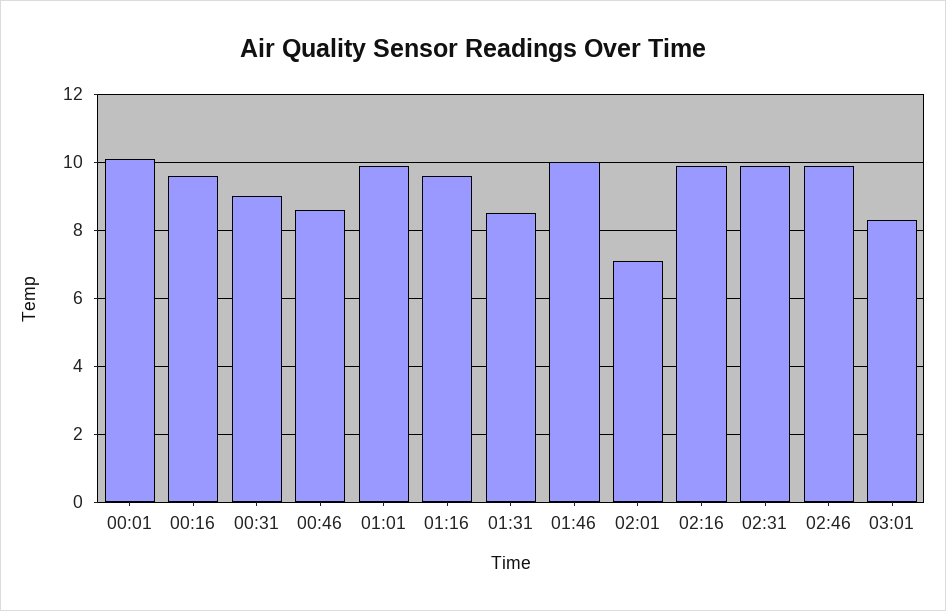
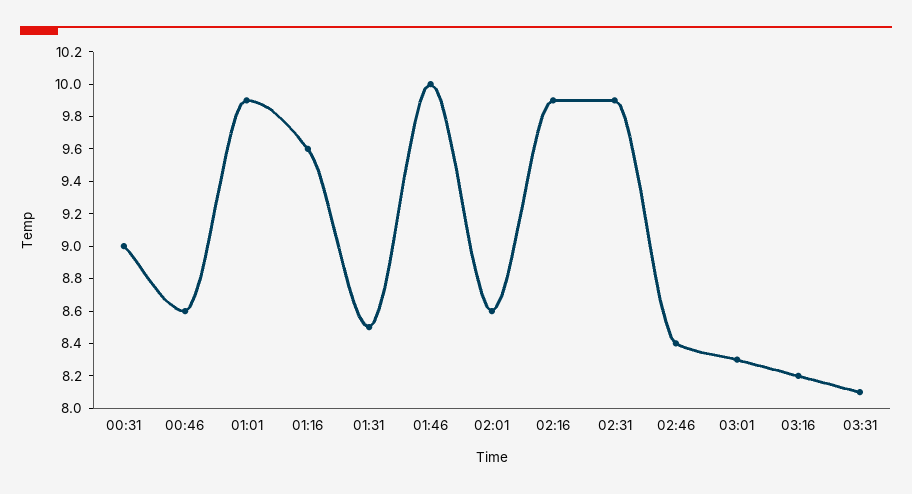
00:01: 10 -> none
00:16: 9.5 -> none
02:01: 7 -> 8.6
02:46: 10 -> 8.4
03:16: none -> 8.2
03:31: none -> 8.1

